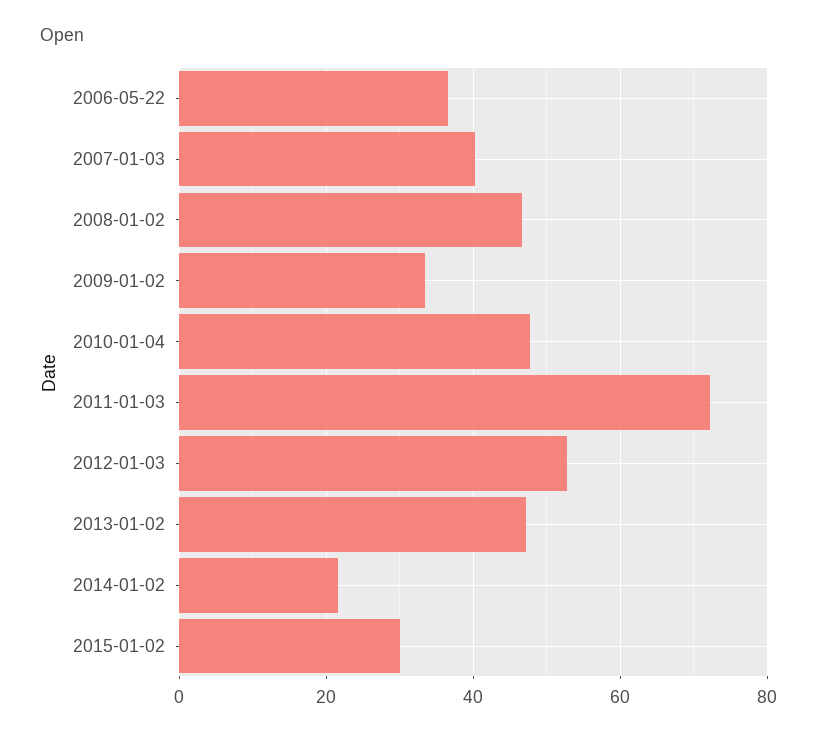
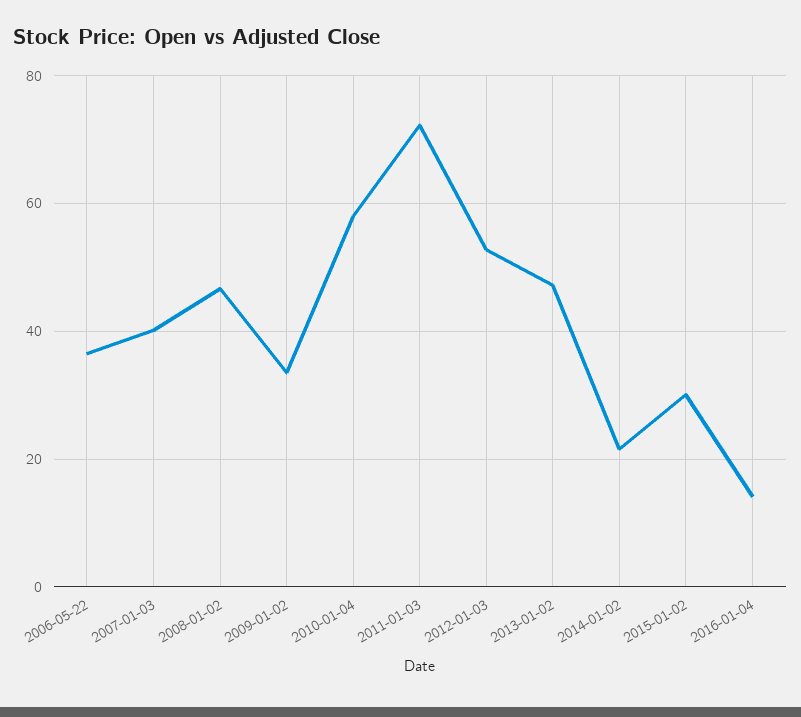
2010-01-04: 48 -> 58
2016-01-04: none -> 14

